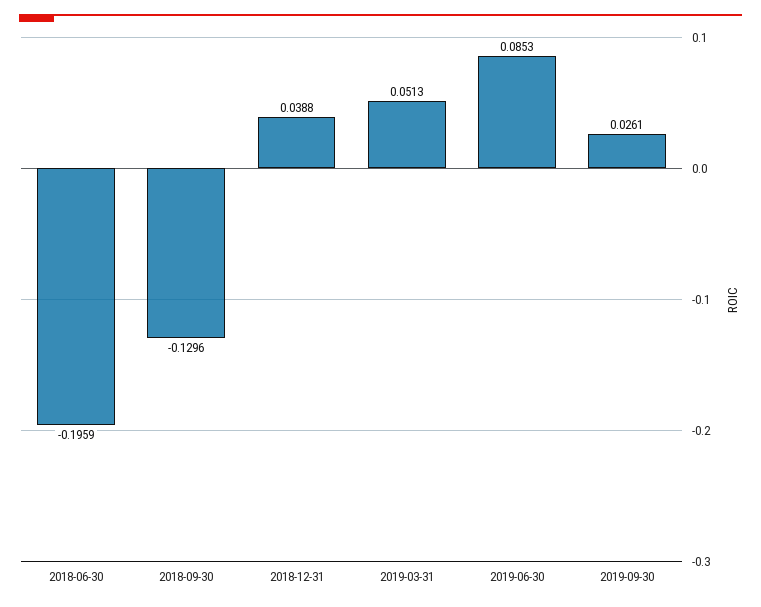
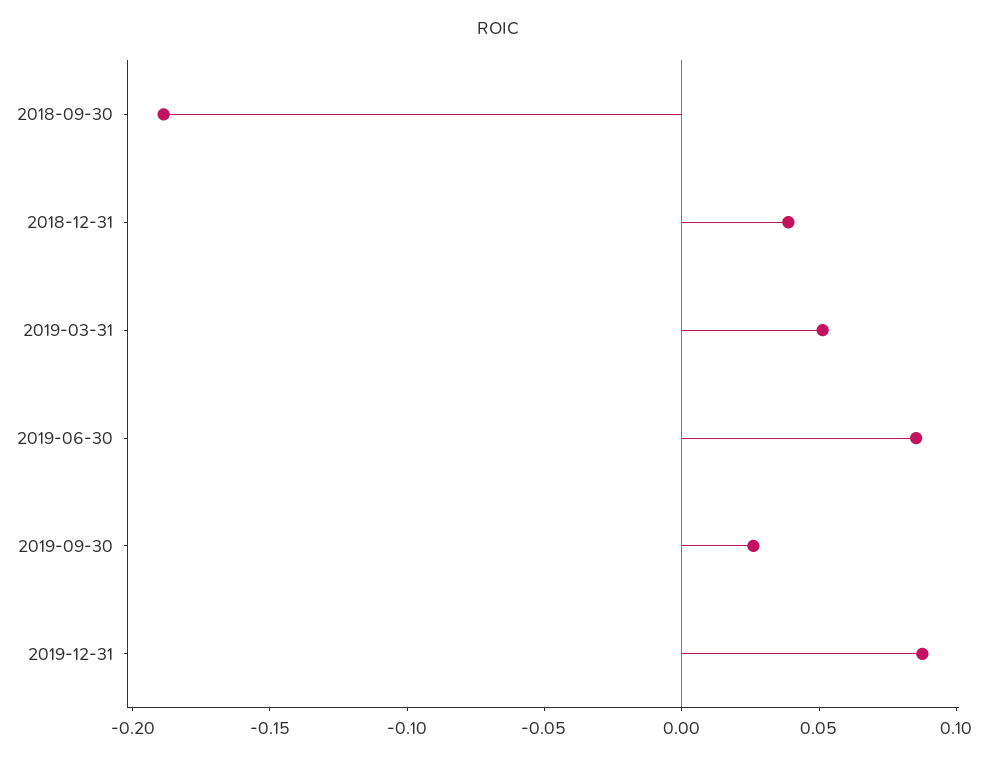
2018-06-30: -0.1959 -> none
2018-09-30: -0.1296 -> -0.19
2019-12-31: none -> 0.09

